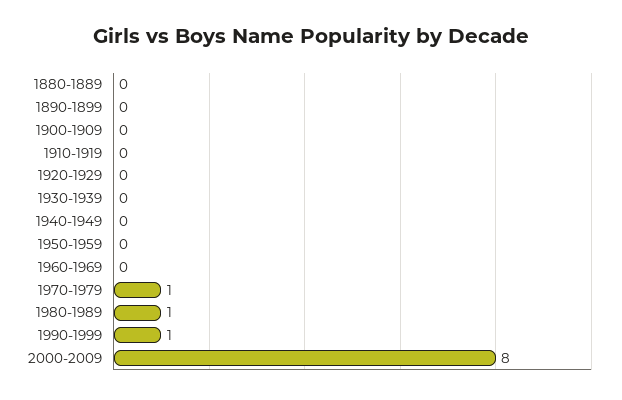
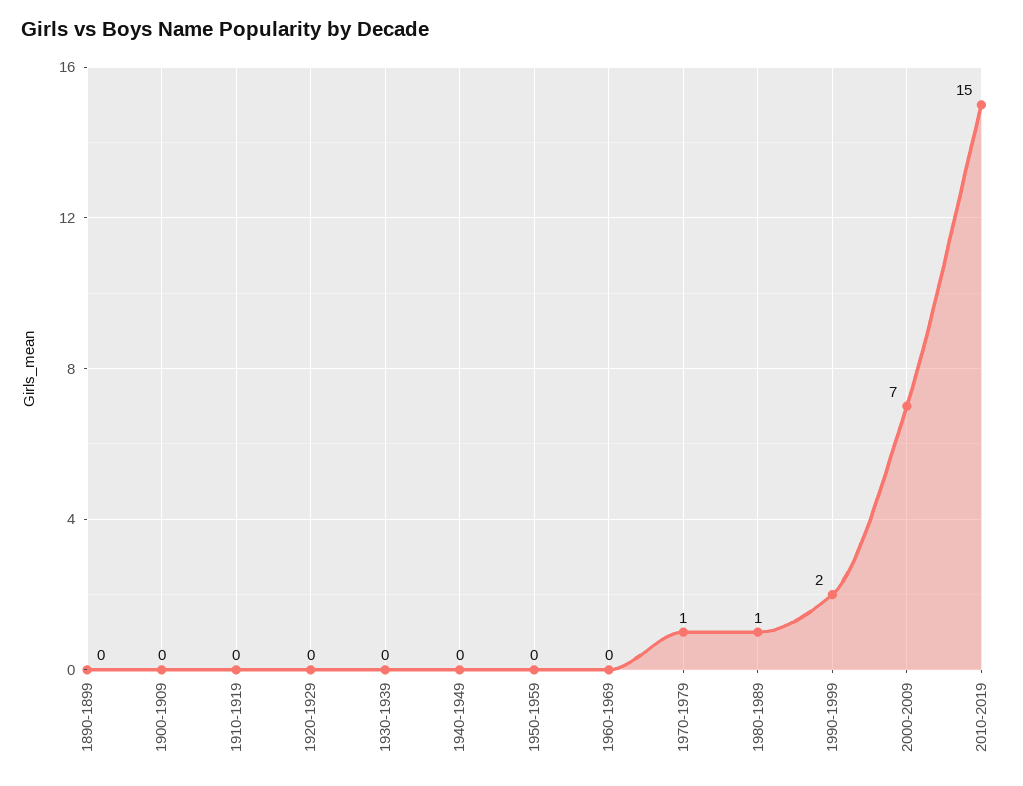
1880-1889: 0 -> none
1990-1999: 1 -> 2
2000-2009: 8 -> 7
2010-2019: none -> 15

